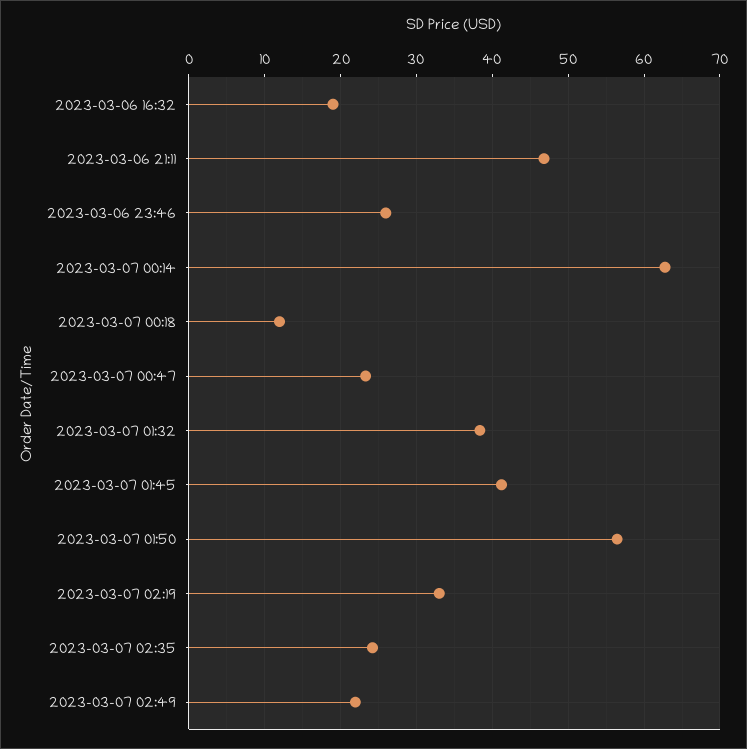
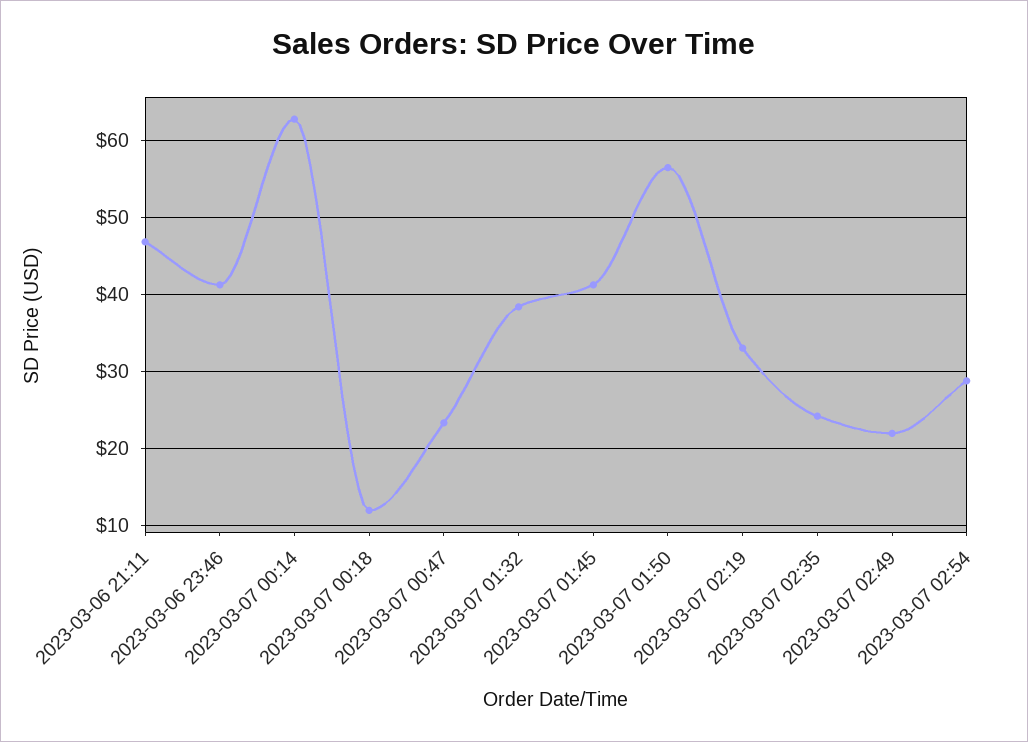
2023-03-06 16:32: 19 -> none
2023-03-06 23:46: 26 -> 41
2023-03-07 02:54: none -> 29

